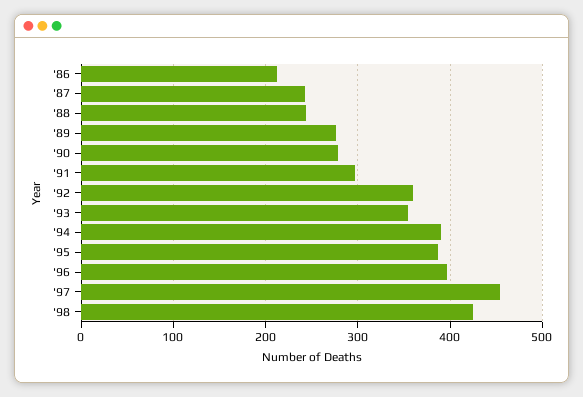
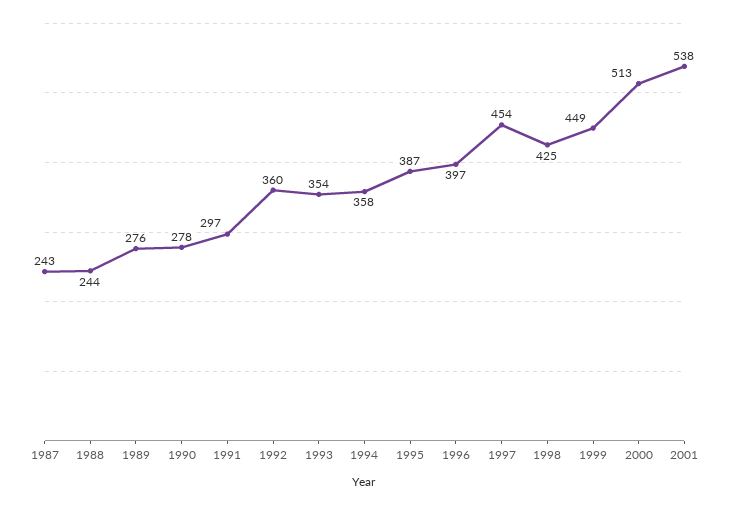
'86: 210 -> none
'94: 390 -> 358
1999: none -> 449
2000: none -> 513
2001: none -> 538

